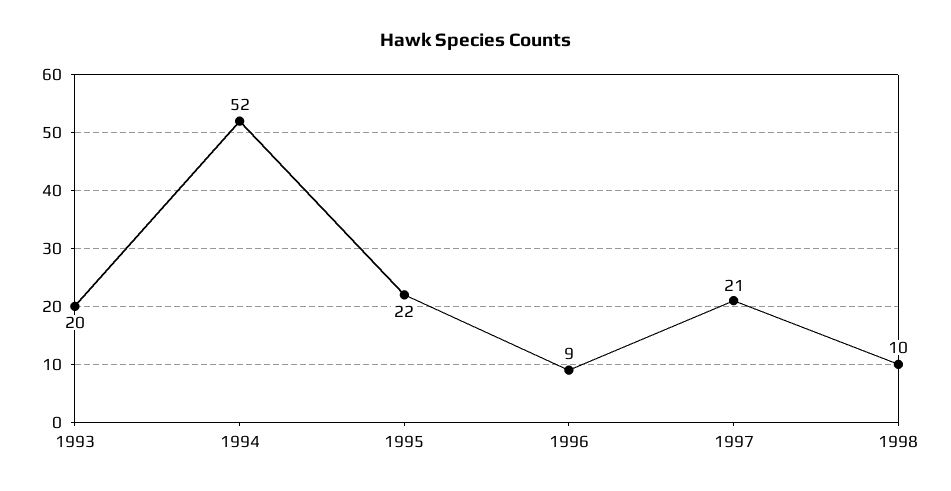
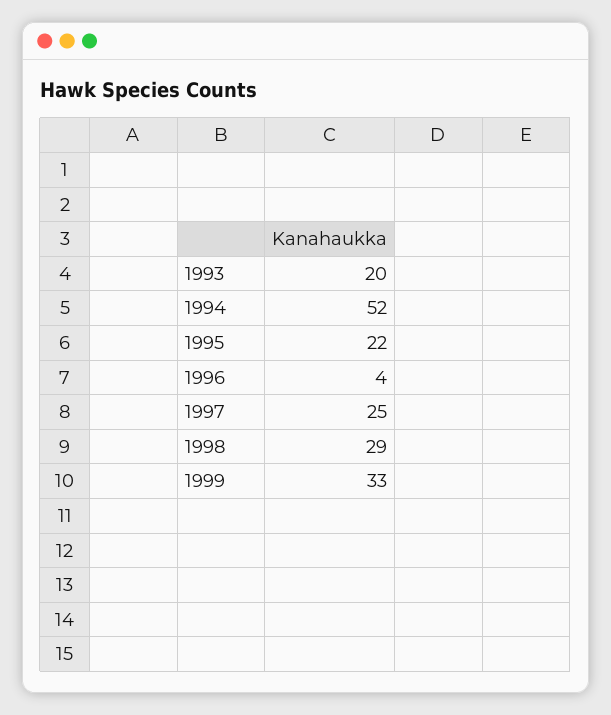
1996: 9 -> 4
1997: 21 -> 25
1998: 10 -> 29
1999: none -> 33

